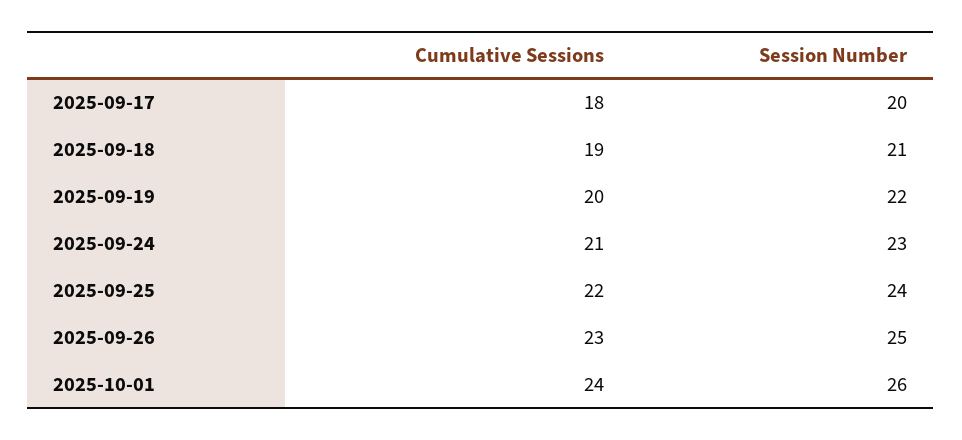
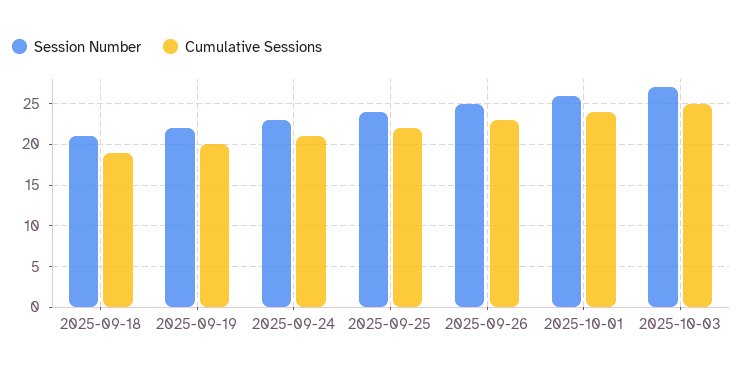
Cumulative Sessions, 2025-09-17: 18 -> none
Session Number, 2025-09-17: 20 -> none
Session Number, 2025-10-03: none -> 27
Cumulative Sessions, 2025-10-03: none -> 25

